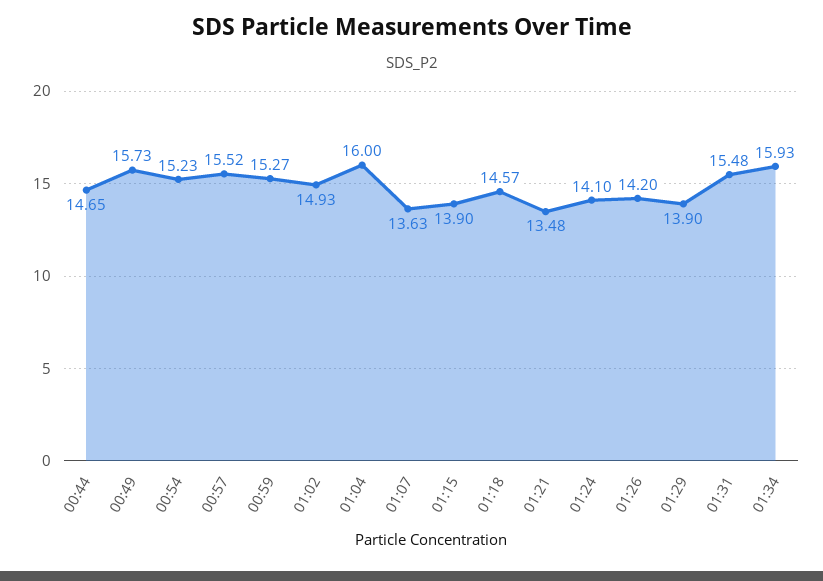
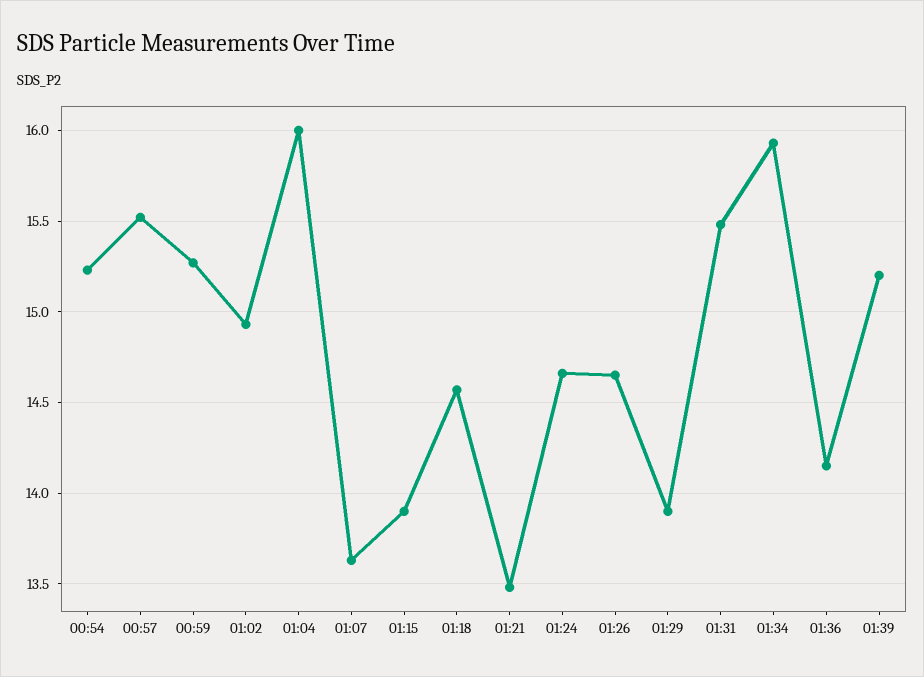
00:44: 14.65 -> none
00:49: 15.73 -> none
01:24: 14.1 -> 14.65
01:26: 14.2 -> 14.65
01:36: none -> 14.15
01:39: none -> 15.2

